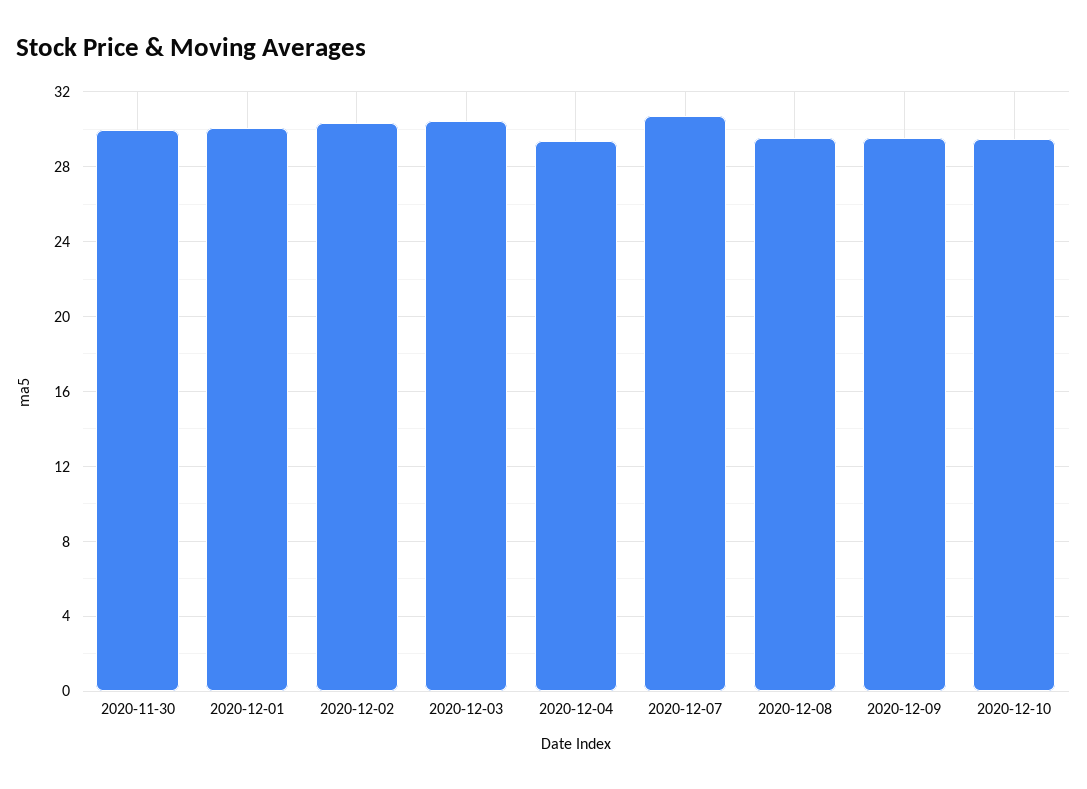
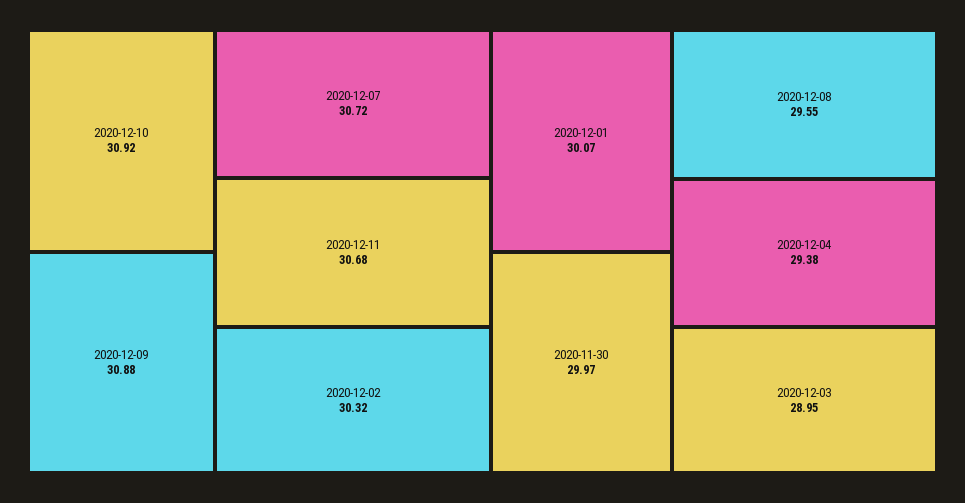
2020-12-03: 30.5 -> 28.95
2020-12-09: 29.5 -> 30.88
2020-12-10: 29.5 -> 30.92
2020-12-11: none -> 30.68

